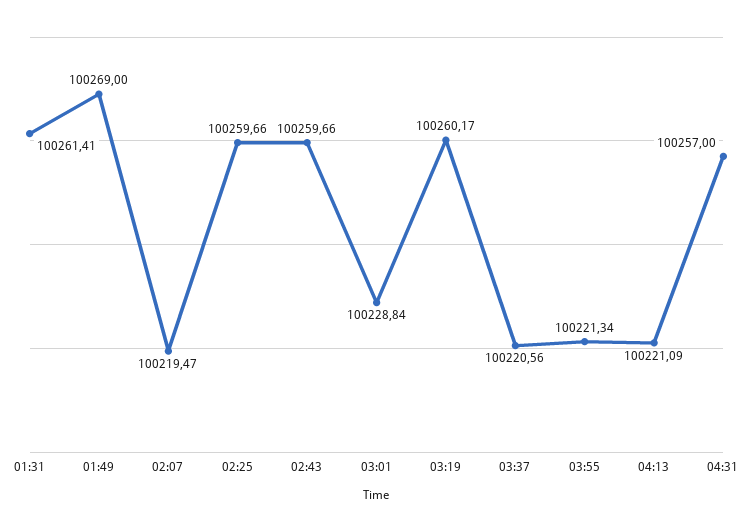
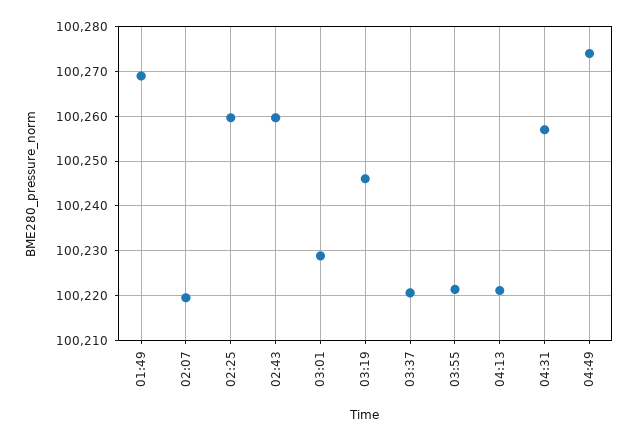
01:31: 100261.41 -> none
03:19: 100260.17 -> 100246
04:49: none -> 100274

